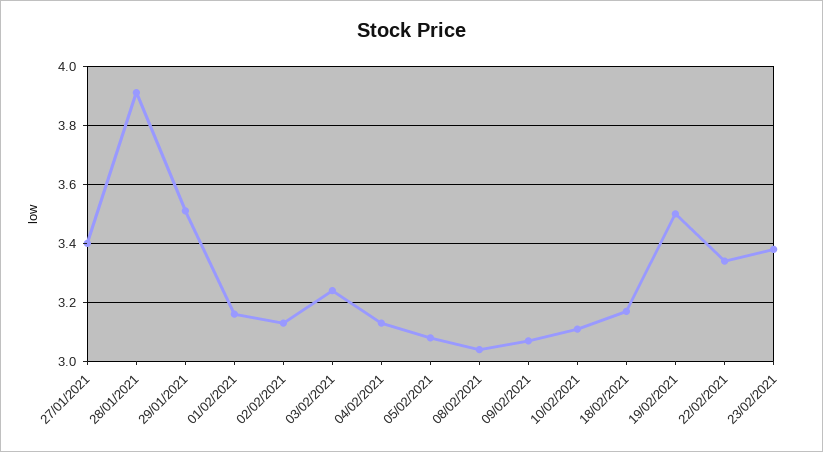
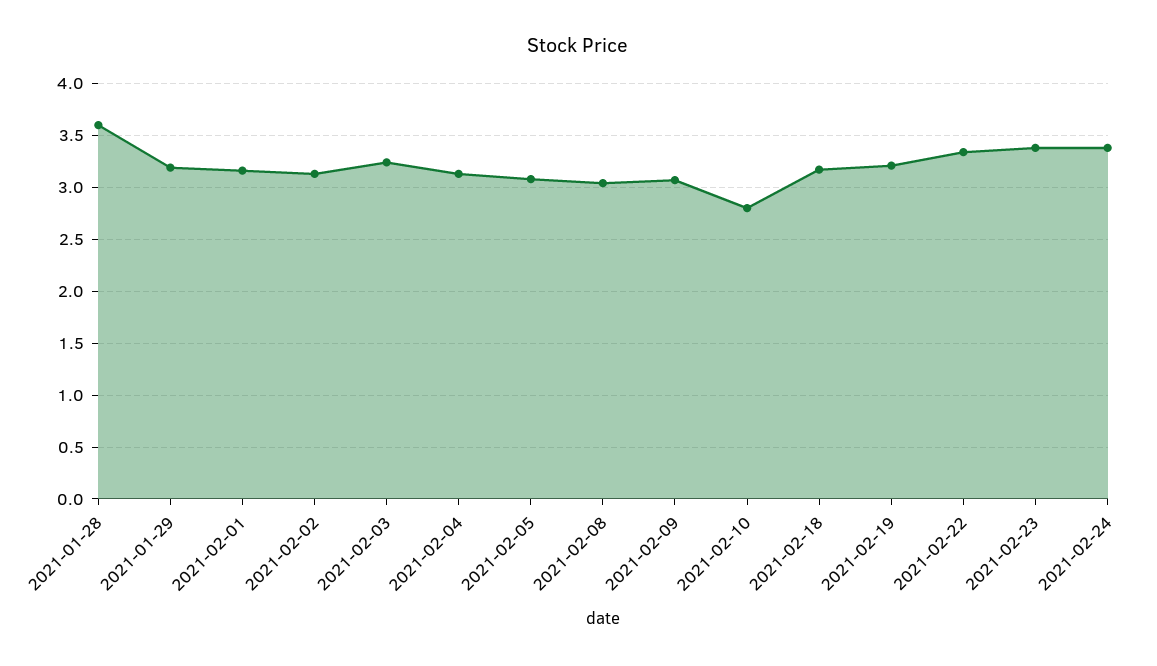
27/01/2021: 3.4 -> none
28/01/2021: 3.9 -> 3.6
29/01/2021: 3.5 -> 3.2
10/02/2021: 3.1 -> 2.8
19/02/2021: 3.5 -> 3.2
2021-02-24: none -> 3.4

